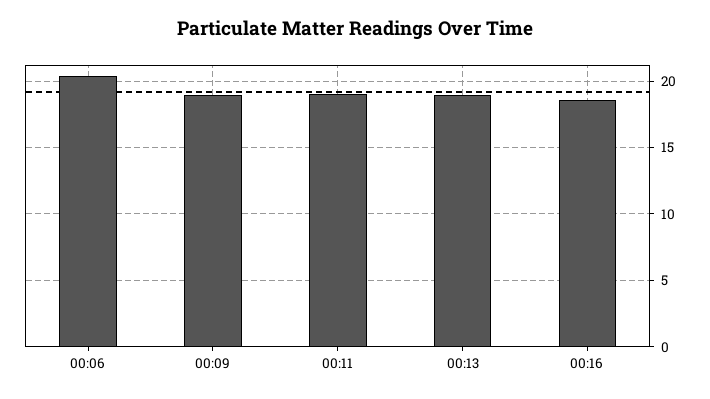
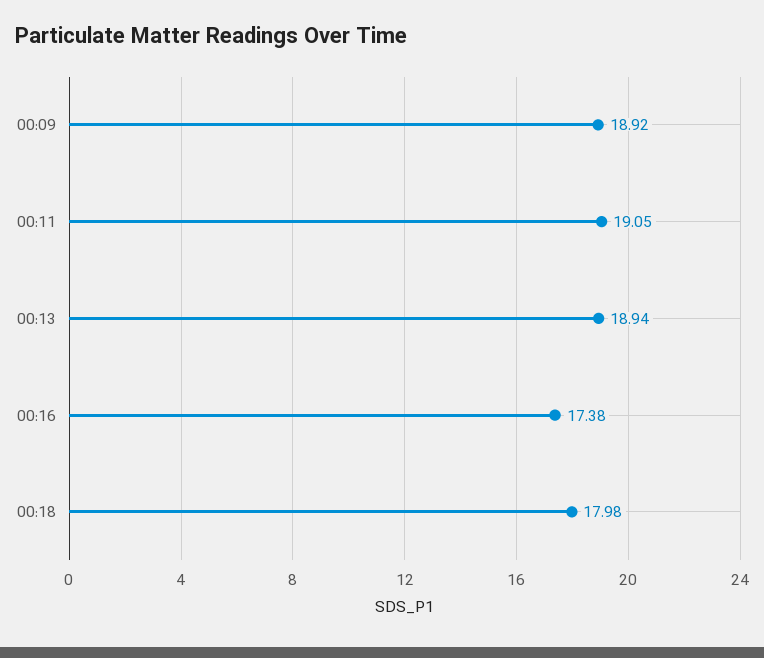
00:06: 20.5 -> none
00:16: 18.5 -> 17.38
00:18: none -> 17.98

